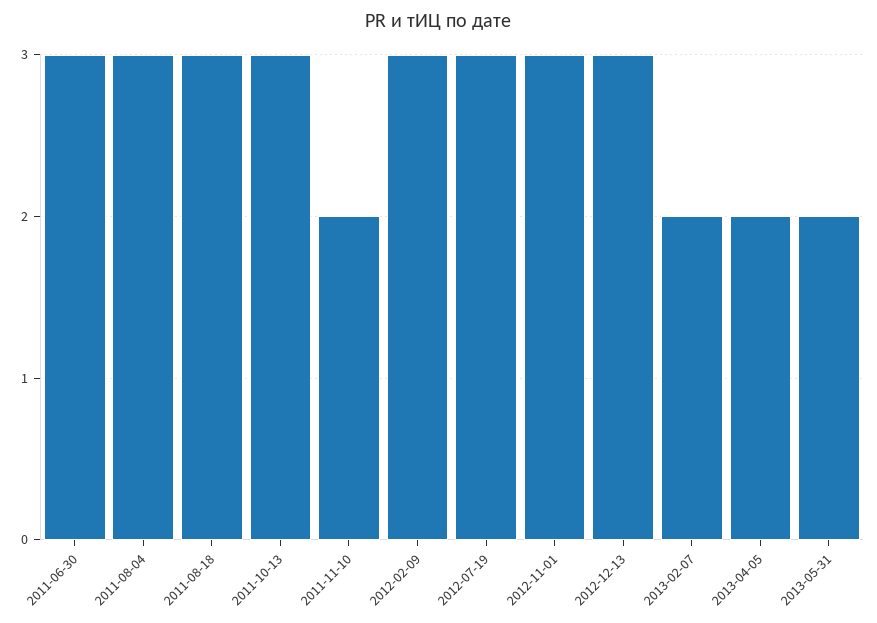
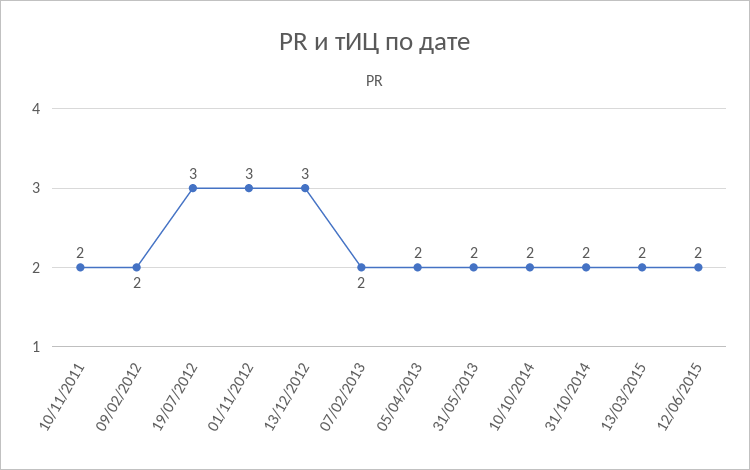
2011-06-30: 3 -> none
2011-08-04: 3 -> none
2011-08-18: 3 -> none
2011-10-13: 3 -> none
2012-02-09: 3 -> 2
10/10/2014: none -> 2
31/10/2014: none -> 2
13/03/2015: none -> 2
12/06/2015: none -> 2

